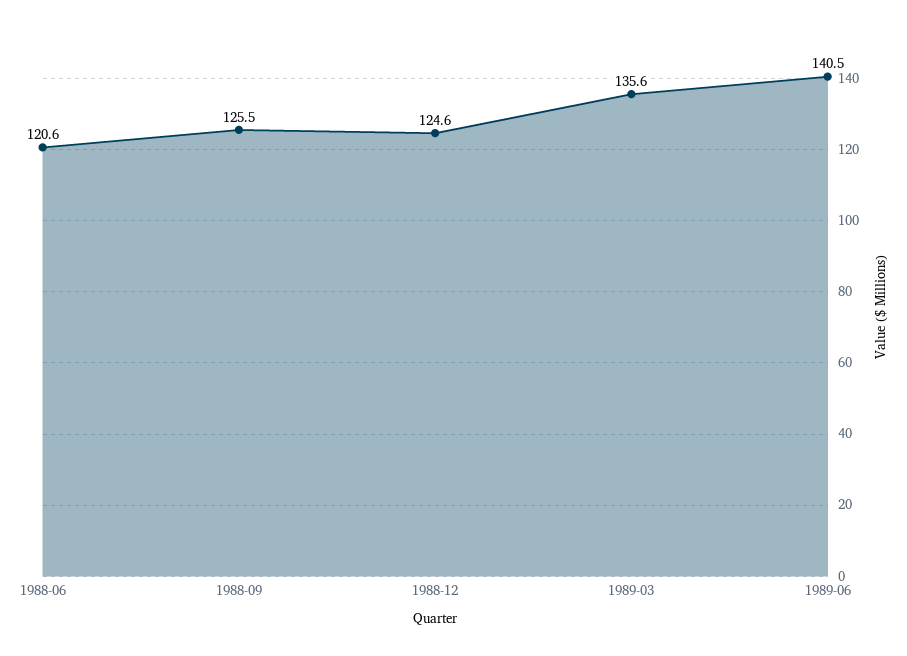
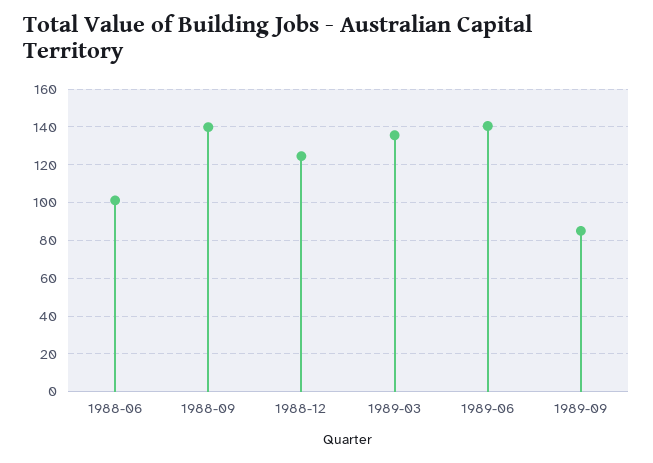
1988-06: 120.6 -> 100
1988-09: 125.5 -> 140
1989-09: none -> 85

